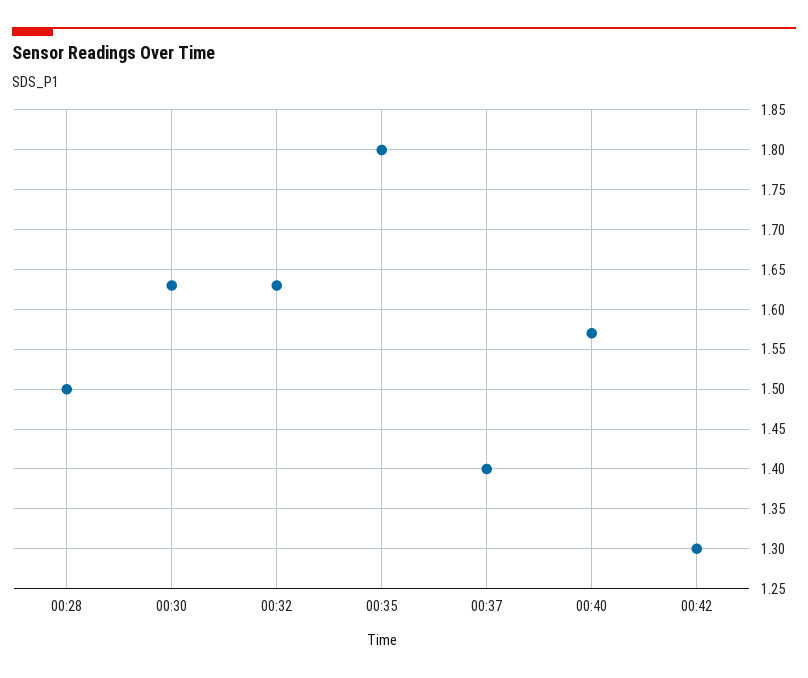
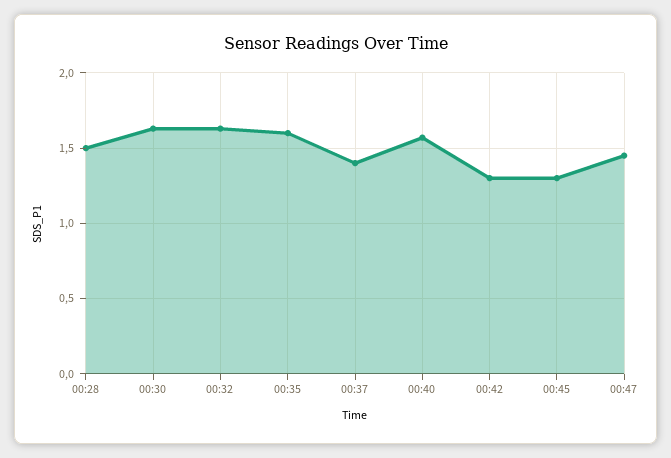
00:35: 1.8 -> 1.6
00:45: none -> 1.3
00:47: none -> 1.45

